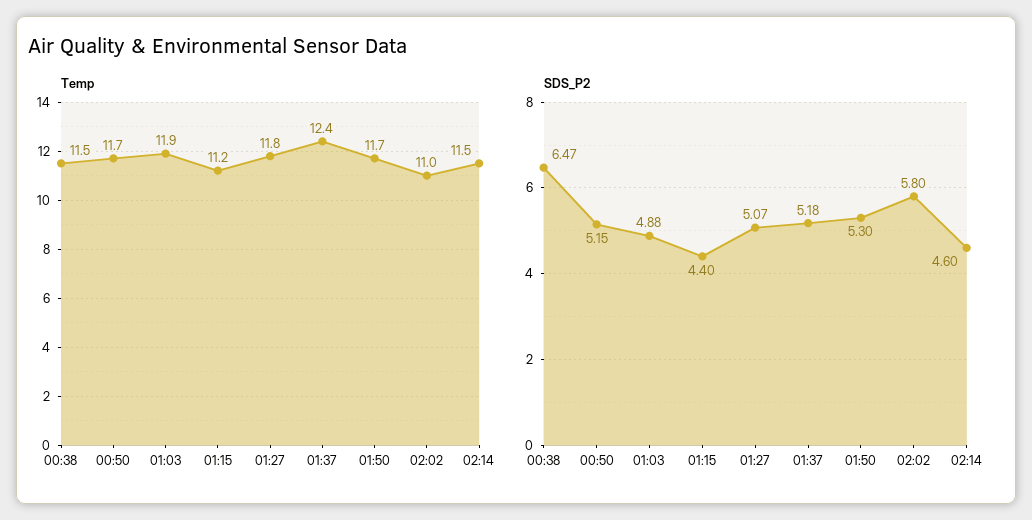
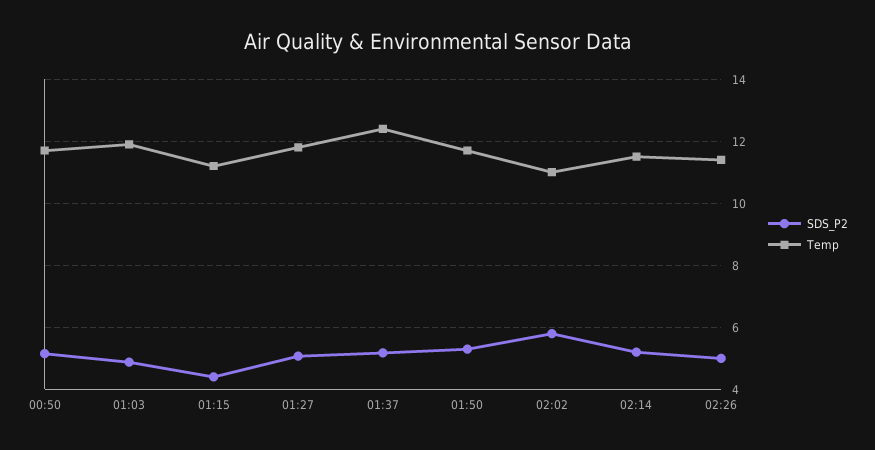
Temp, 00:38: 11.5 -> none
SDS_P2, 00:38: 6.47 -> none
SDS_P2, 02:14: 4.6 -> 5.2
SDS_P2, 02:26: none -> 5
Temp, 02:26: none -> 11.4

